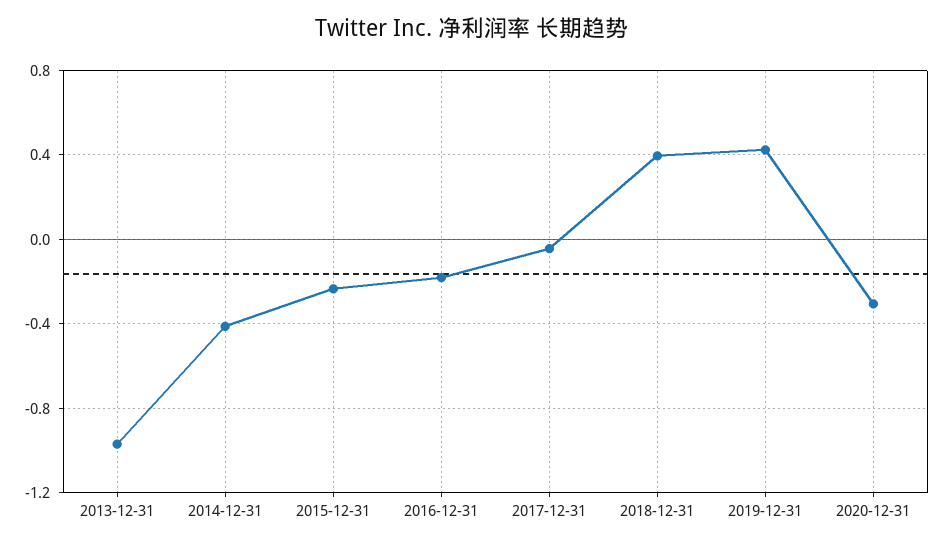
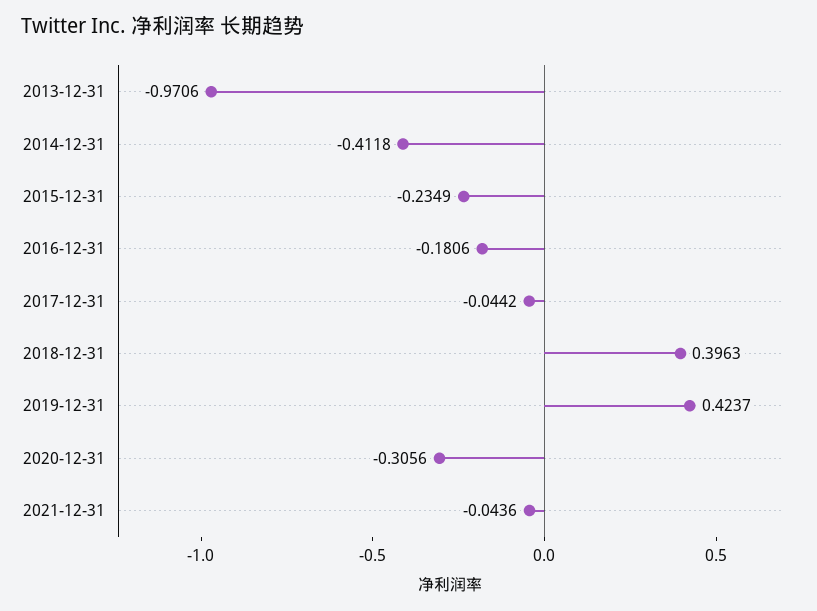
2021-12-31: none -> -0.0436

